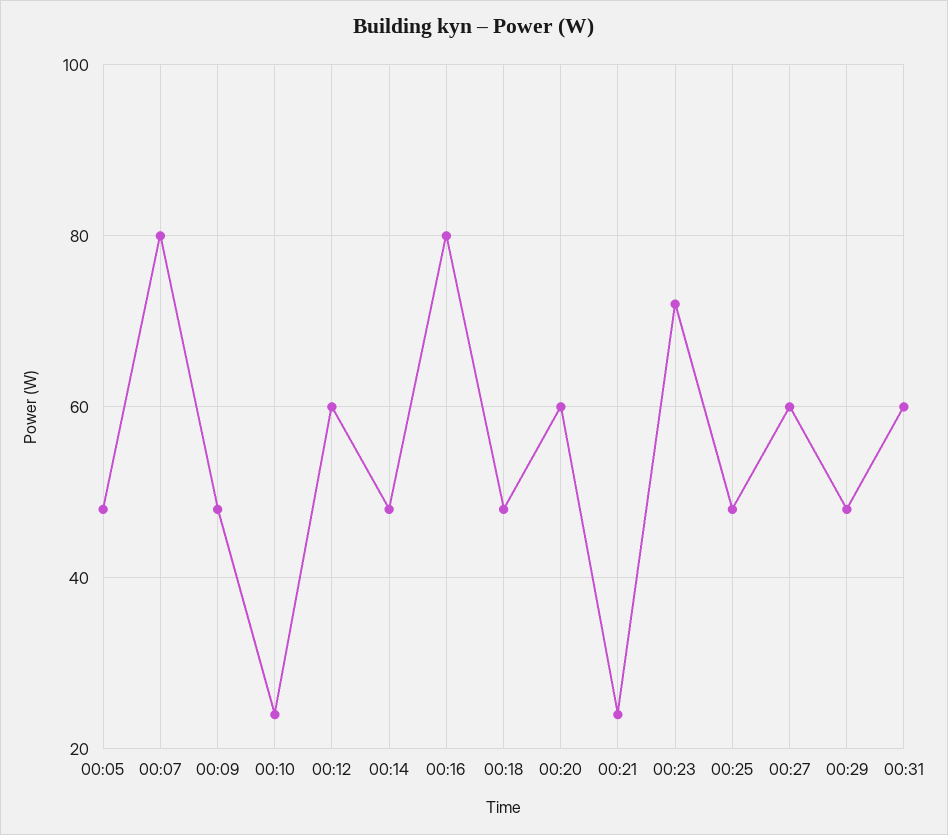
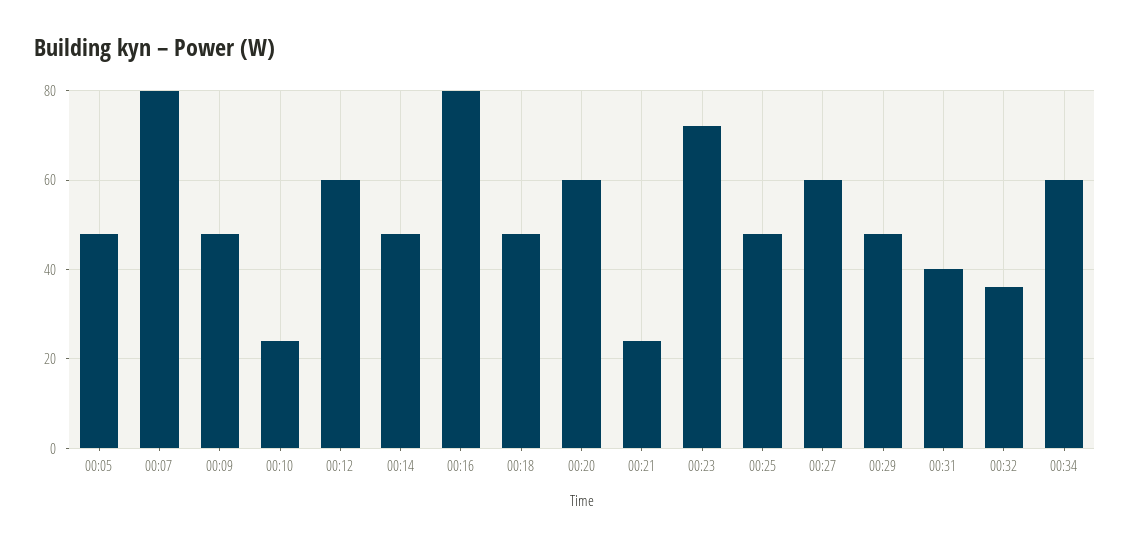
00:31: 60 -> 40
00:32: none -> 35
00:34: none -> 60

